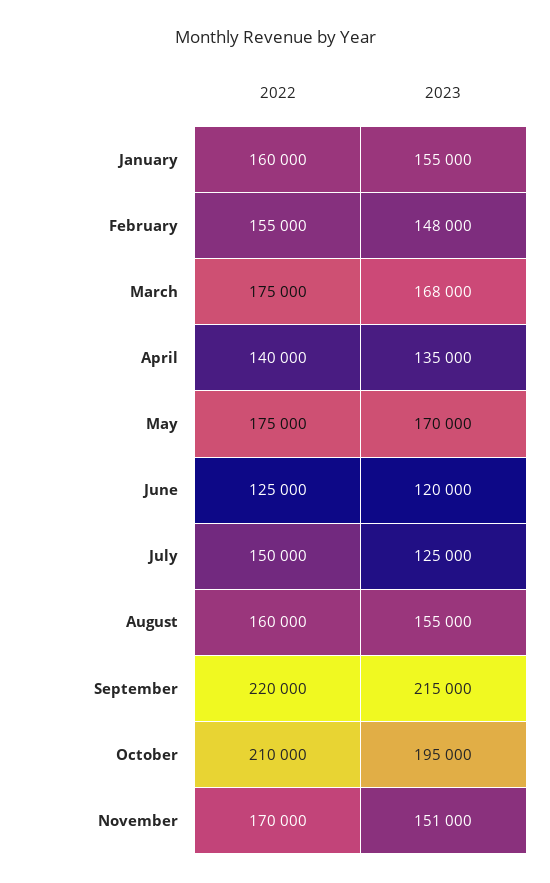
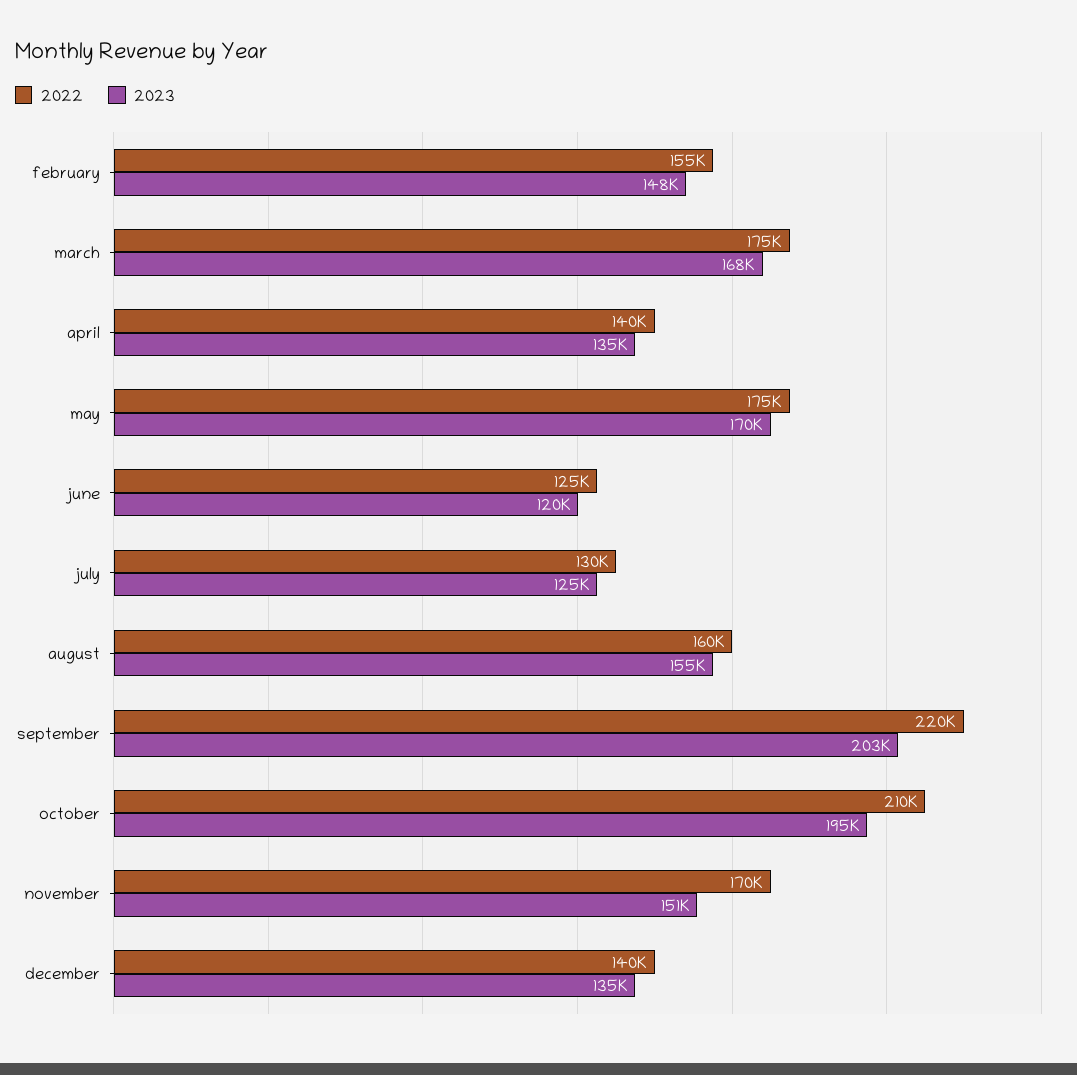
2022, January: 160000 -> none
2023, January: 155000 -> none
2022, July: 150000 -> 130000
2023, September: 215000 -> 203000
2022, december: none -> 140000
2023, december: none -> 135000

